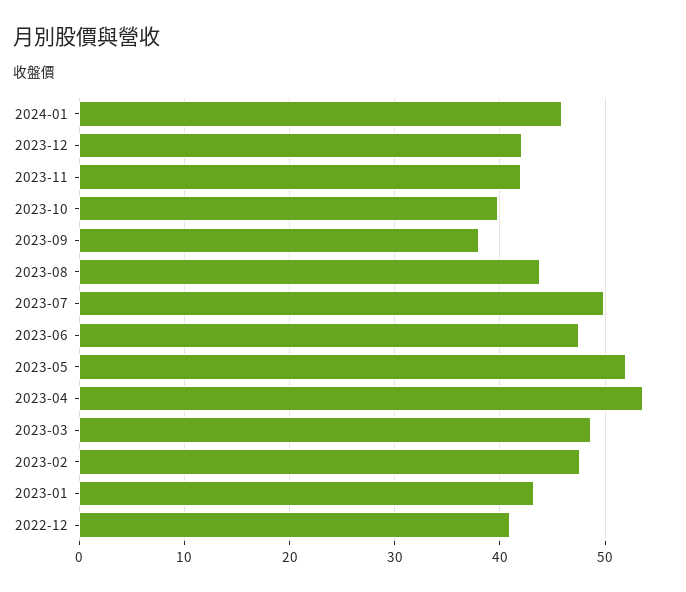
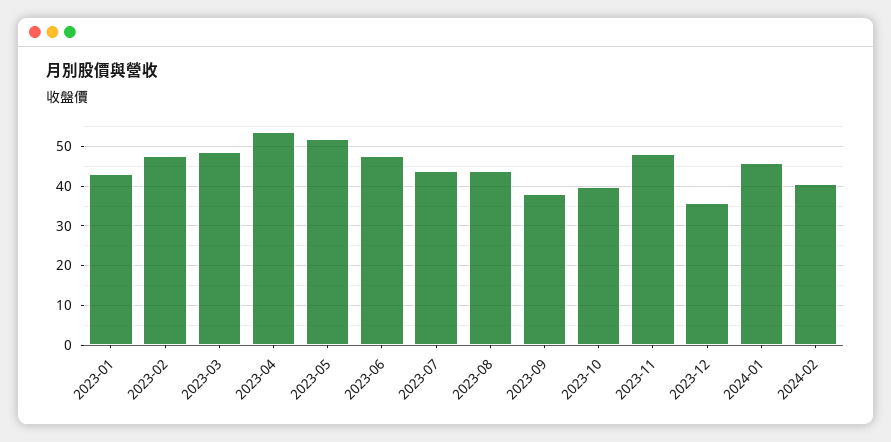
2023-12: 42 -> 36
2023-11: 42 -> 48
2023-07: 50 -> 44
2022-12: 41 -> none
2024-02: none -> 40

